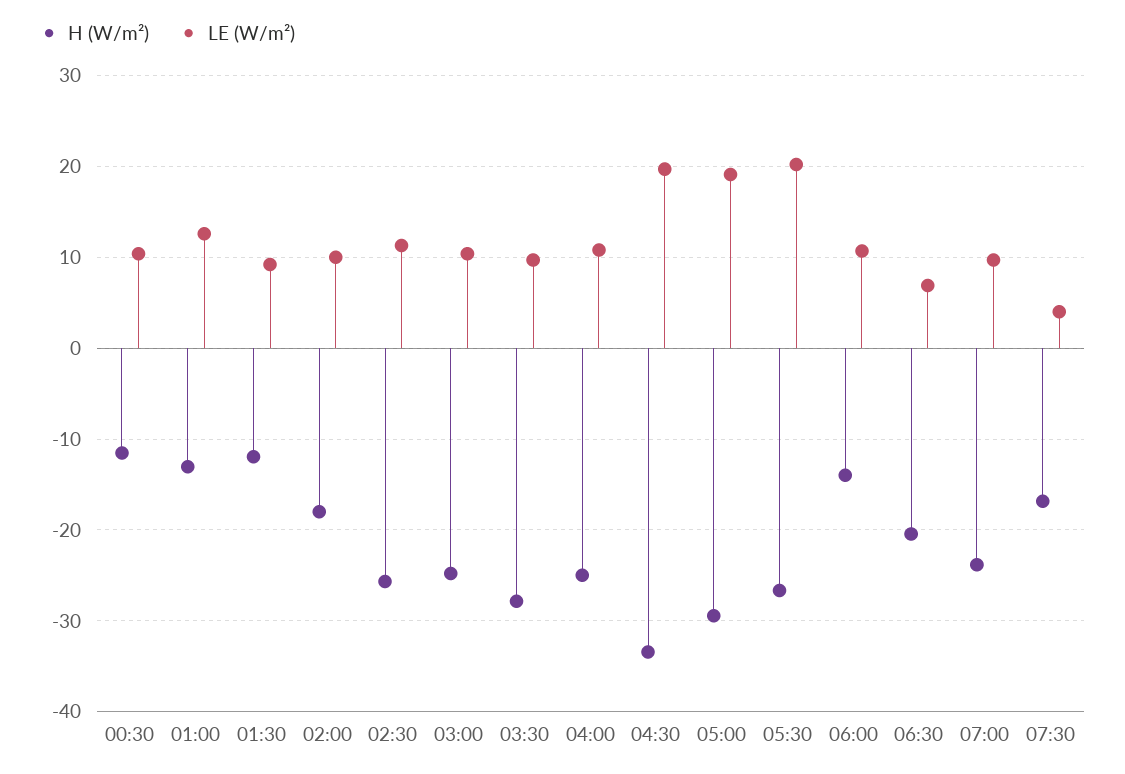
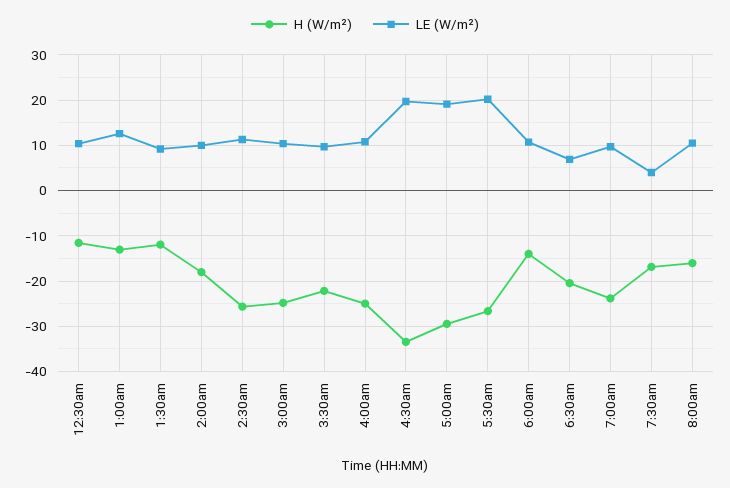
H (W/m²), 03:30: -28 -> -22
H (W/m²), 8:00am: none -> -16
LE (W/m²), 8:00am: none -> 10

